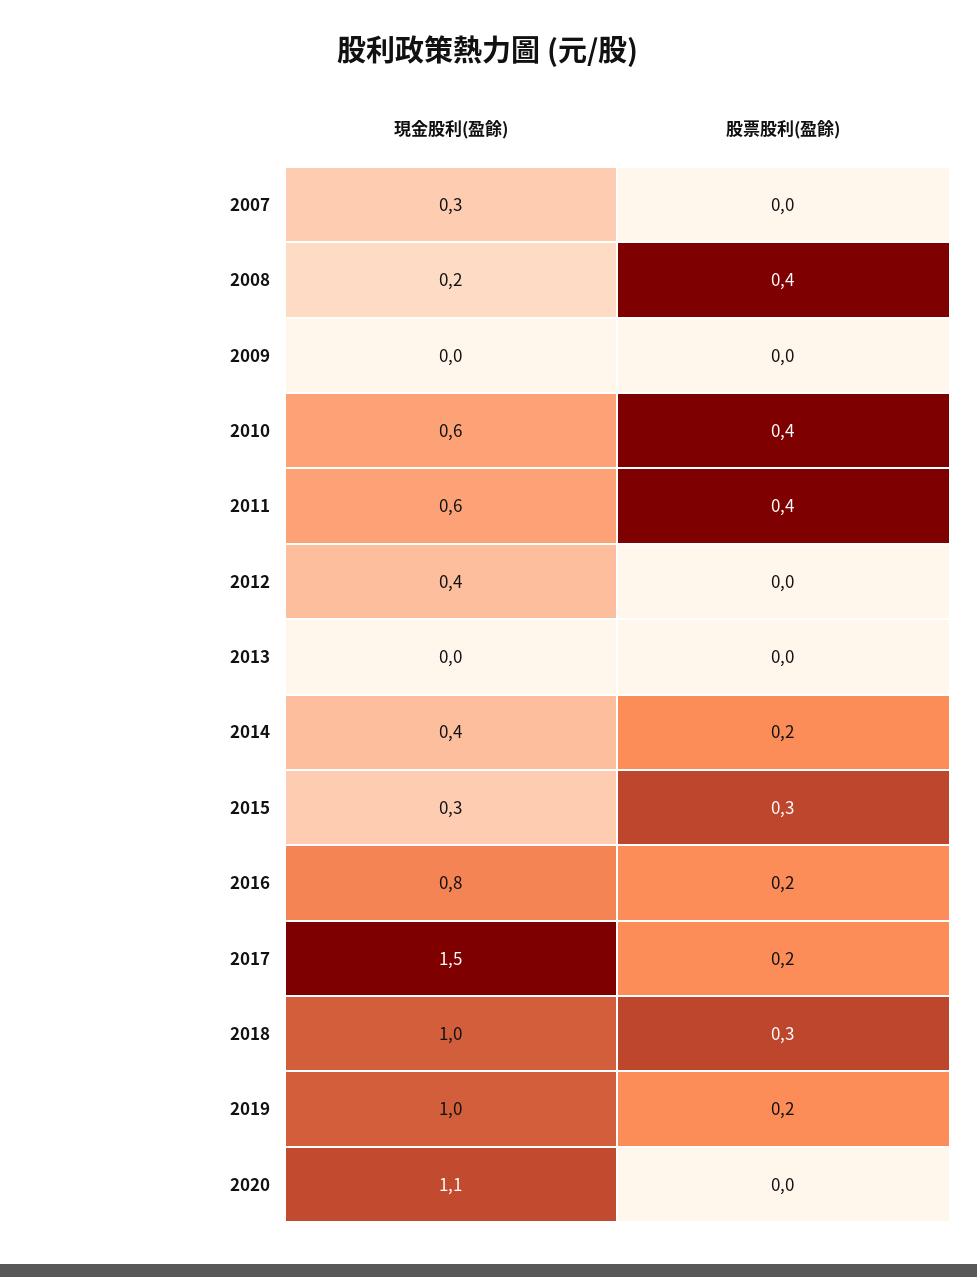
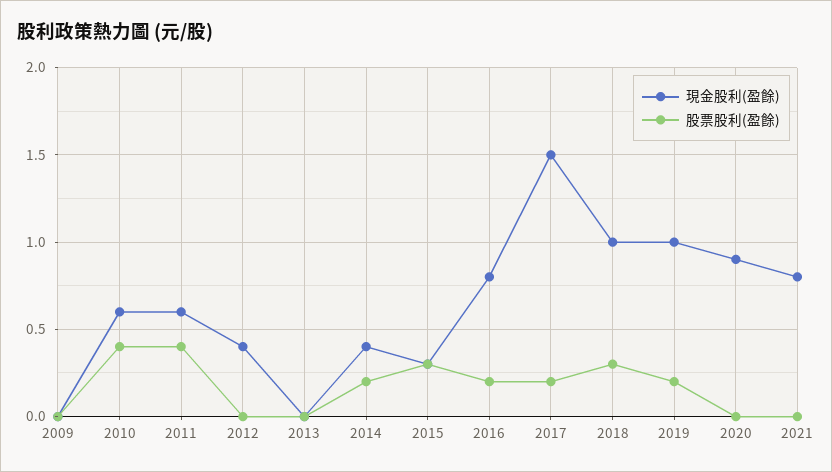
現金股利(盈餘), 2007: 0.3 -> none
股票股利(盈餘), 2007: 0 -> none
現金股利(盈餘), 2008: 0.2 -> none
股票股利(盈餘), 2008: 0.4 -> none
現金股利(盈餘), 2020: 1.1 -> 0.9
現金股利(盈餘), 2021: none -> 0.8
股票股利(盈餘), 2021: none -> 0

